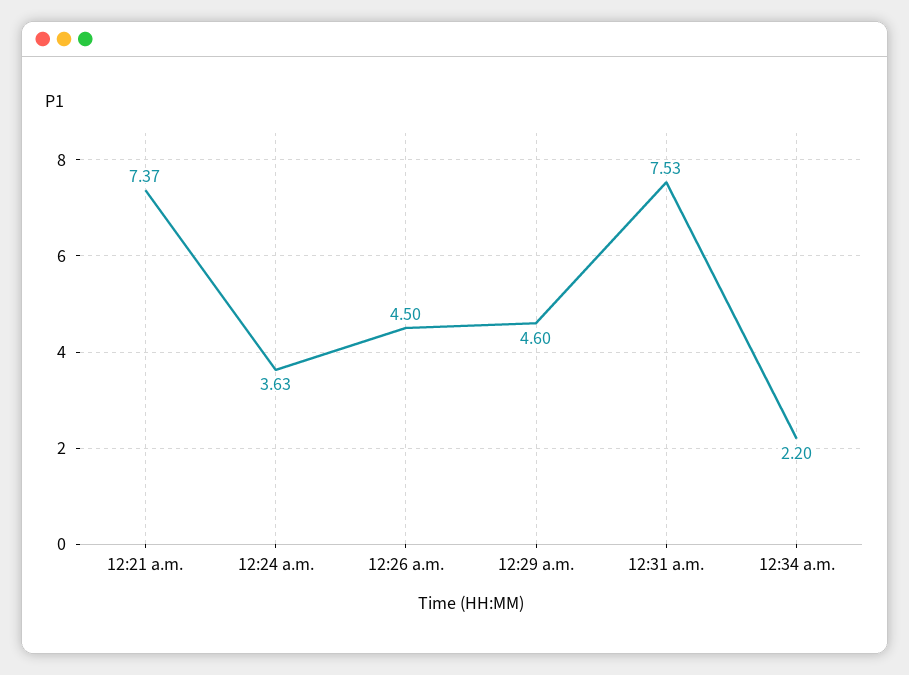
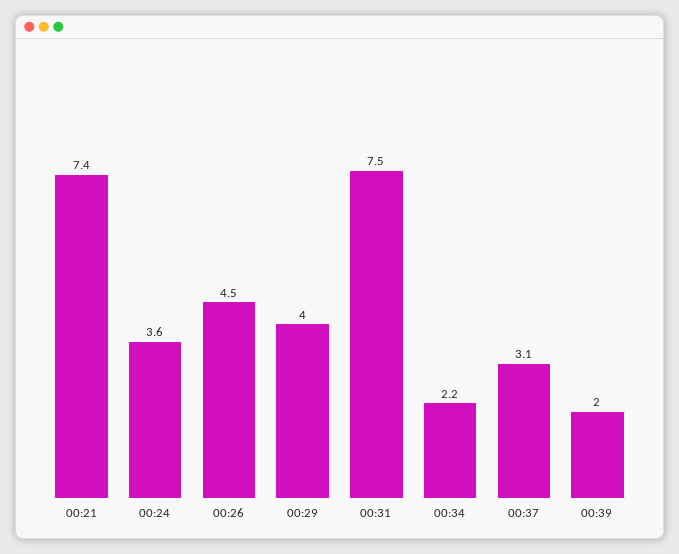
12:29 a.m.: 4.6 -> 4
00:37: none -> 3.1
00:39: none -> 2

